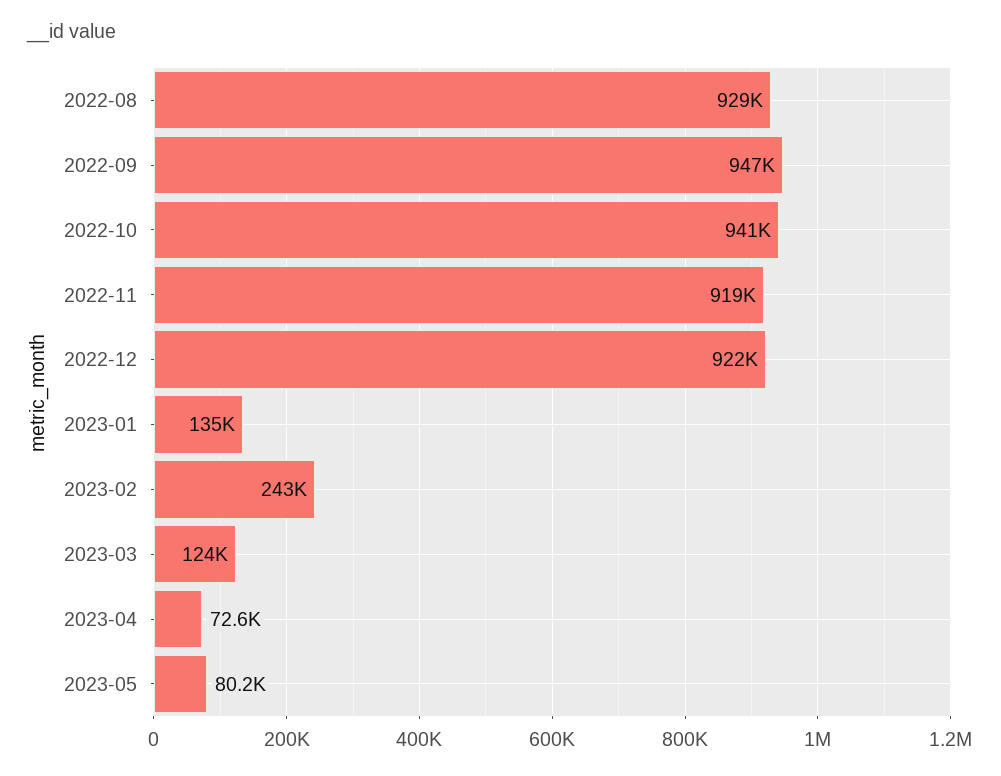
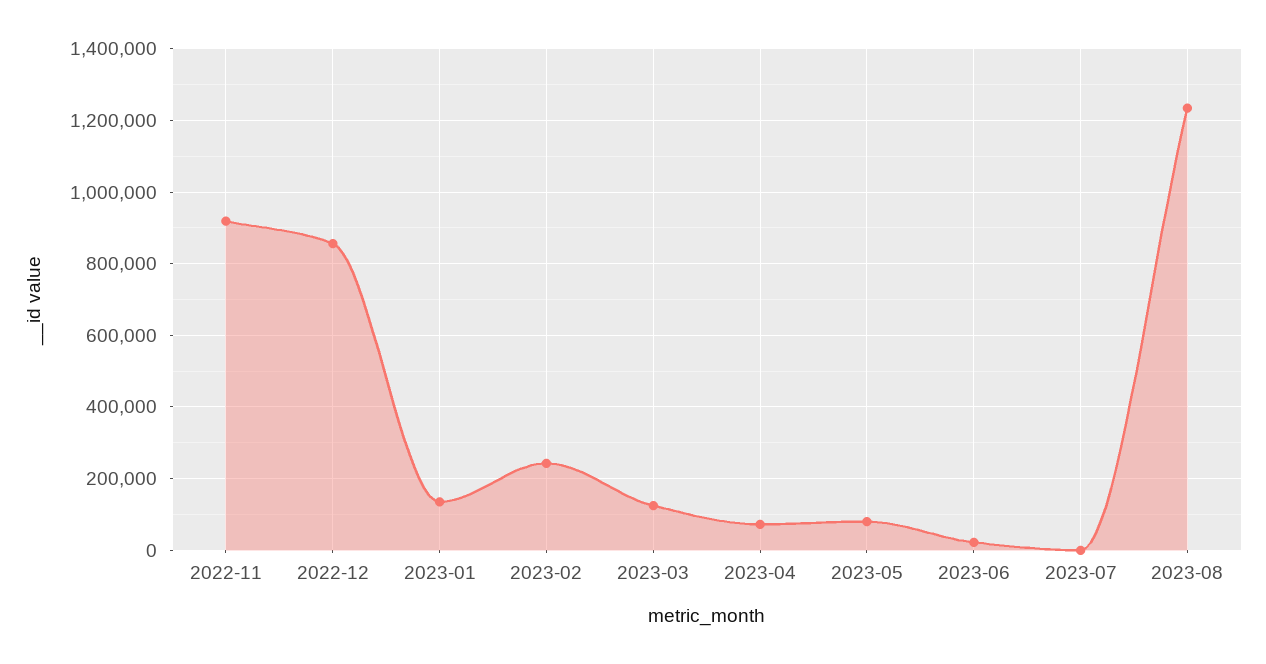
2022-08: 929000 -> none
2022-09: 947000 -> none
2022-10: 941000 -> none
2022-12: 922000 -> 860000
2023-06: none -> 20000
2023-07: none -> 0
2023-08: none -> 1240000

